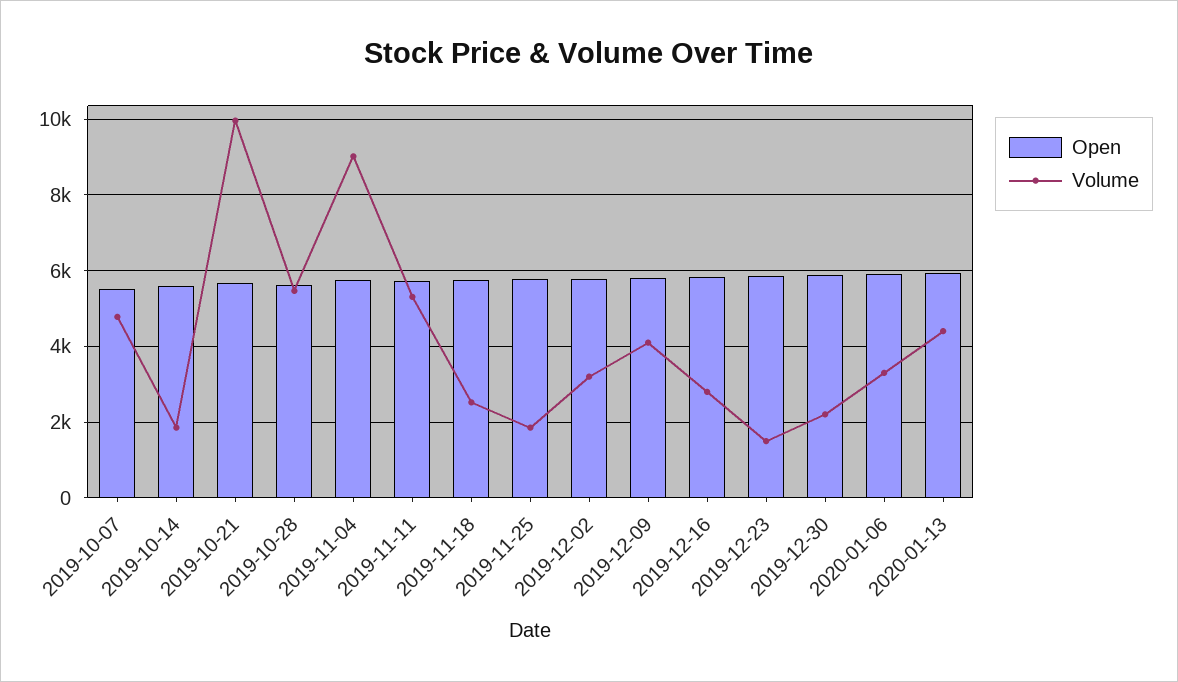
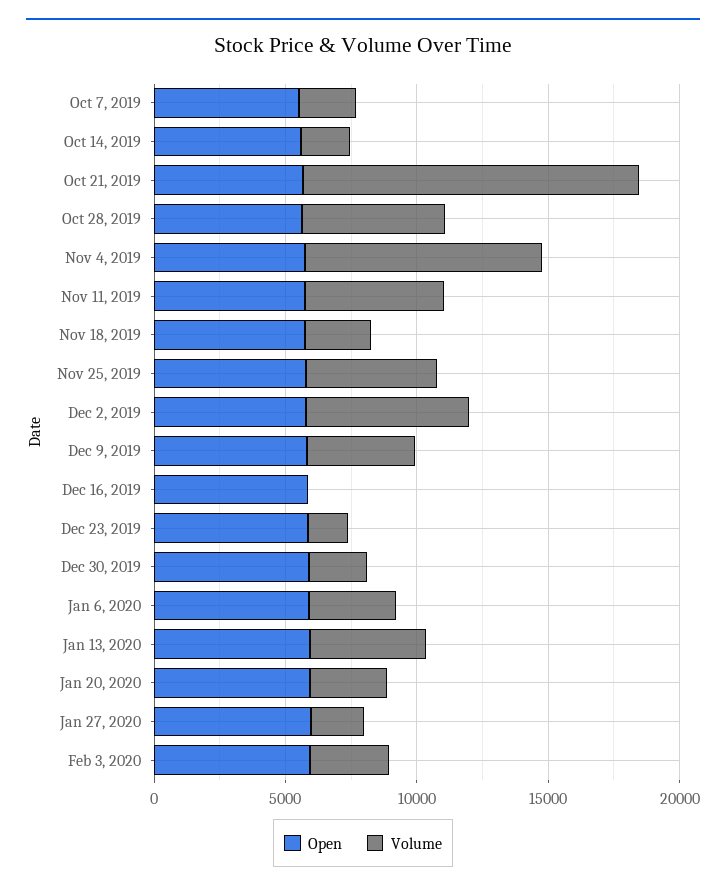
Volume, 2019-10-07: 4800 -> 2000
Volume, 2019-10-21: 10000 -> 13000
Volume, 2019-11-25: 1800 -> 5000
Volume, 2019-12-02: 3200 -> 6000
Volume, 2019-12-16: 2800 -> 0
Open, Jan 20, 2020: none -> 6000
Volume, Jan 20, 2020: none -> 3000
Open, Jan 27, 2020: none -> 6000
Volume, Jan 27, 2020: none -> 2000
Open, Feb 3, 2020: none -> 6000
Volume, Feb 3, 2020: none -> 3000

